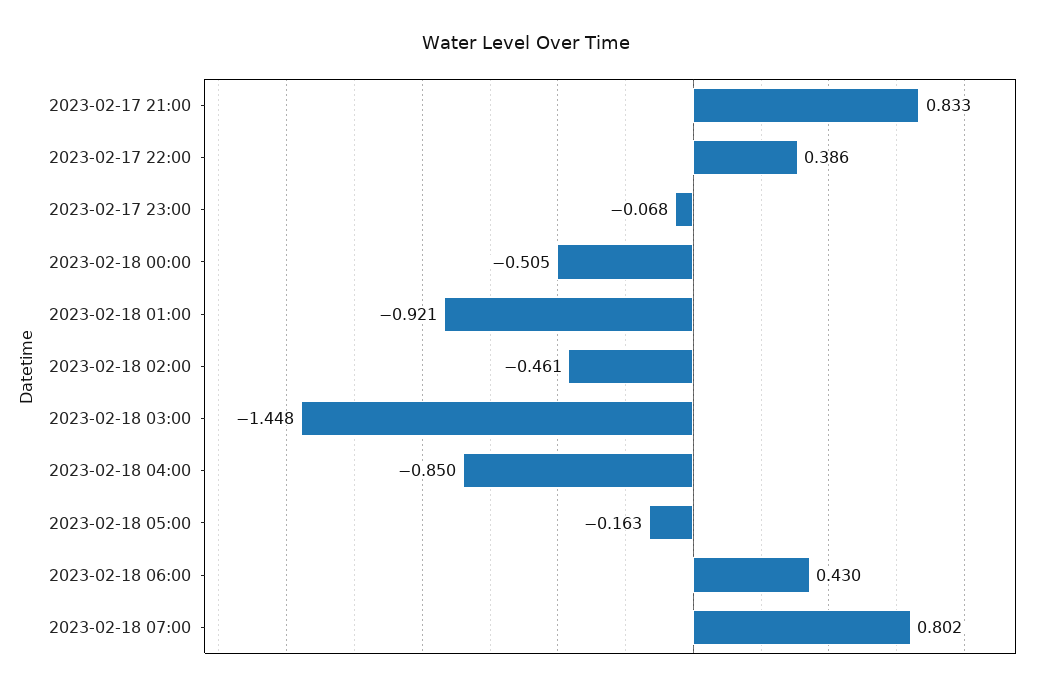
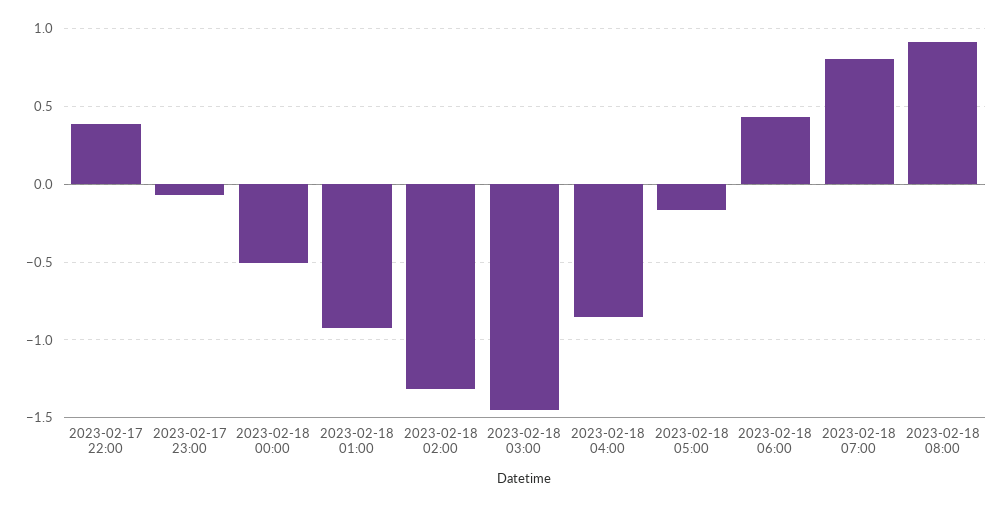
2023-02-17 21:00: 0.833 -> none
2023-02-18 02:00: -0.461 -> -1.3
2023-02-18 08:00: none -> 0.9

